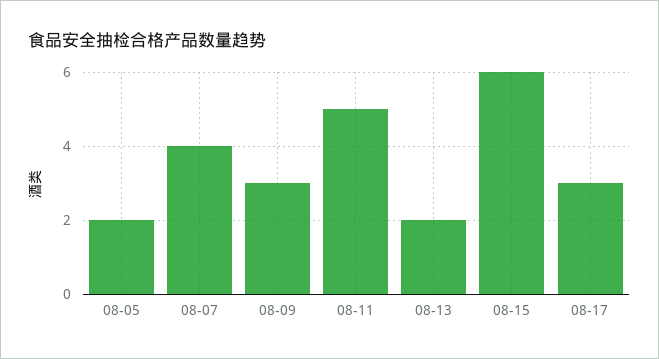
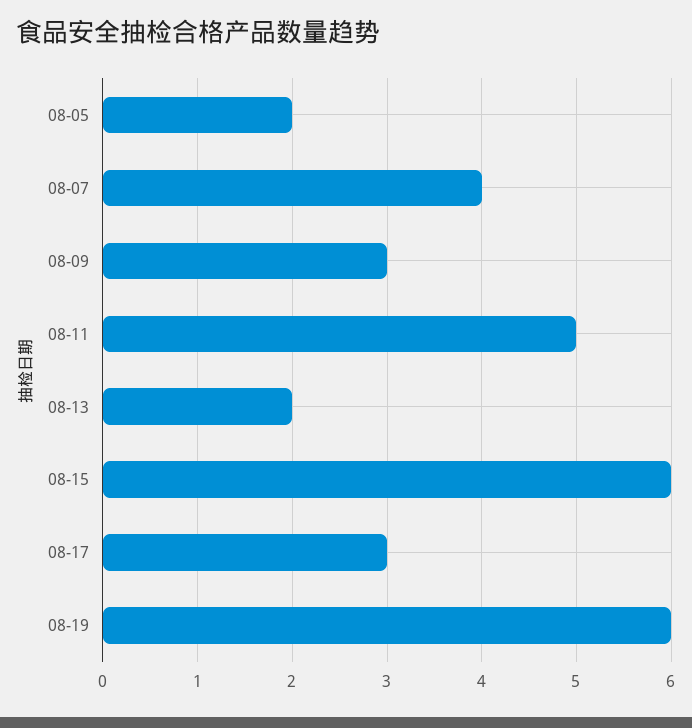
08-19: none -> 6

